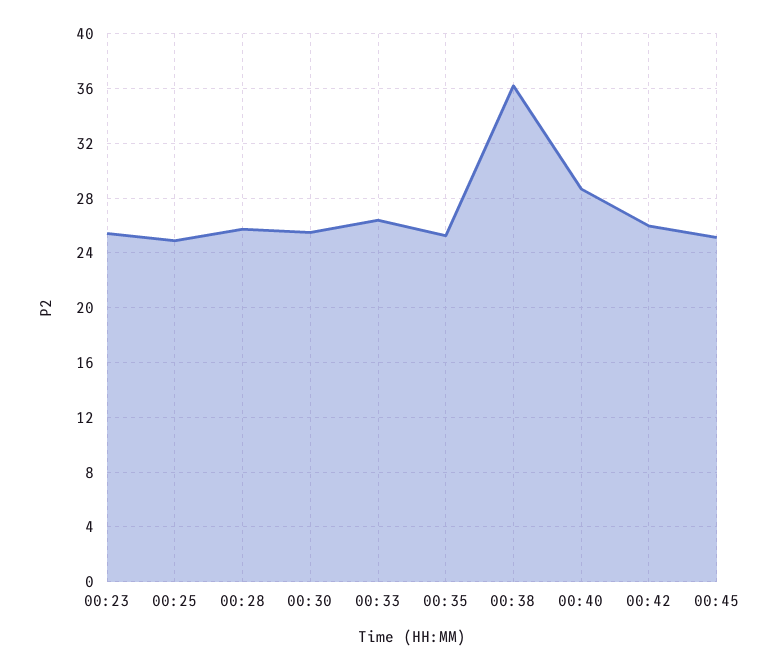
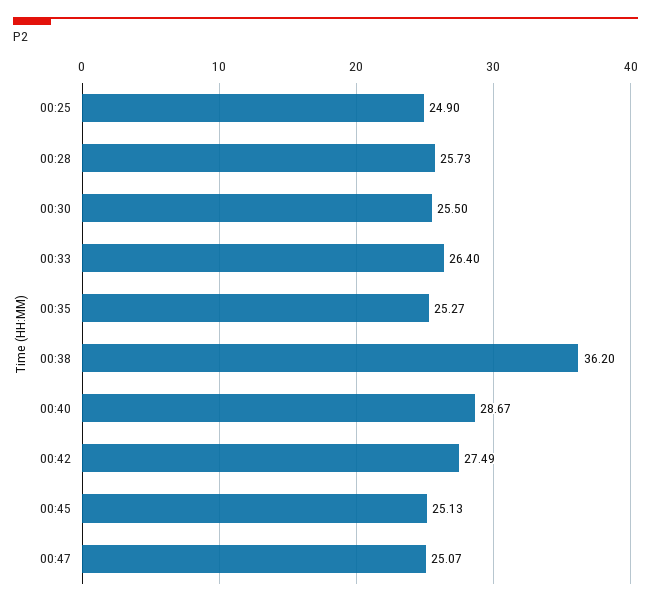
00:23: 25.5 -> none
00:42: 26 -> 27.49
00:47: none -> 25.07

